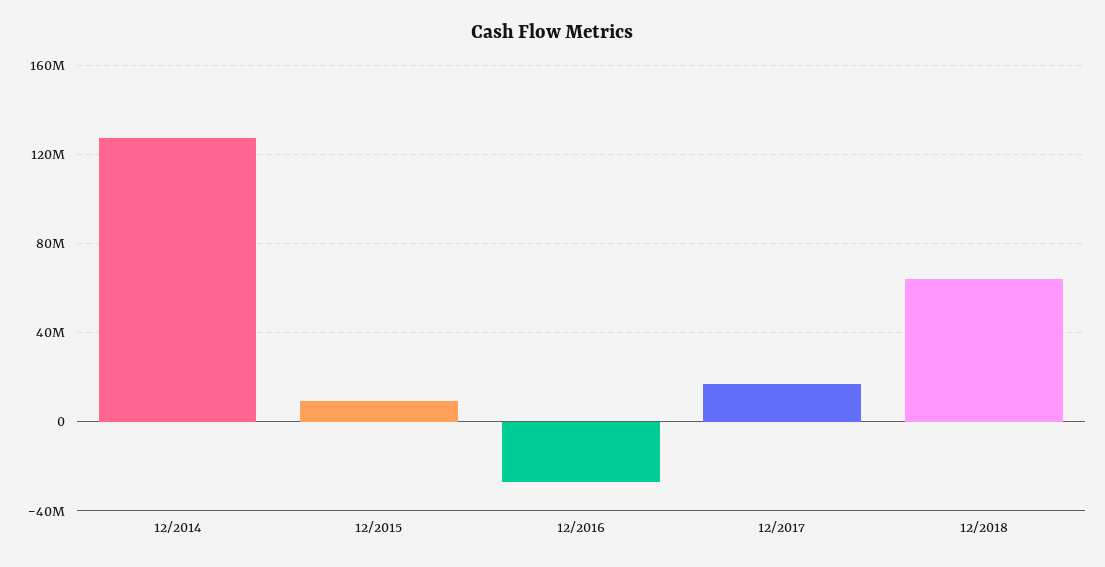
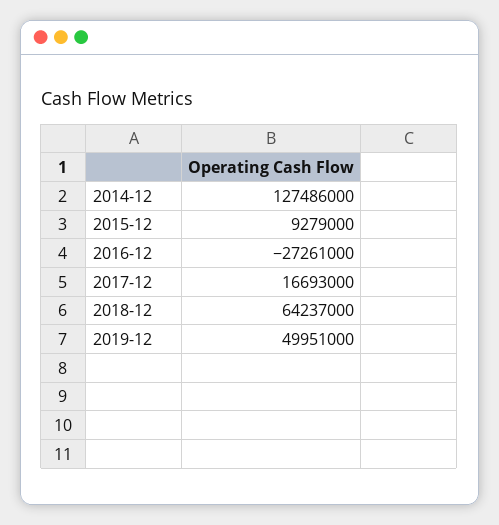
2019-12: none -> 49951000

